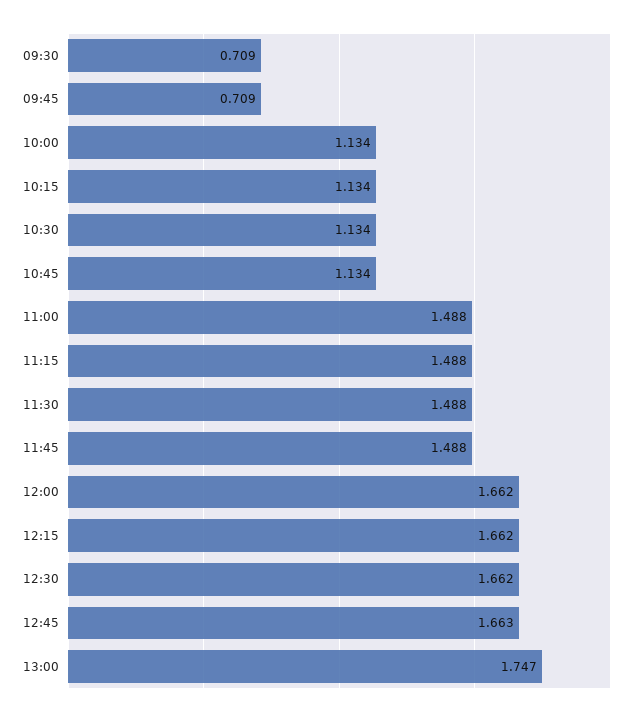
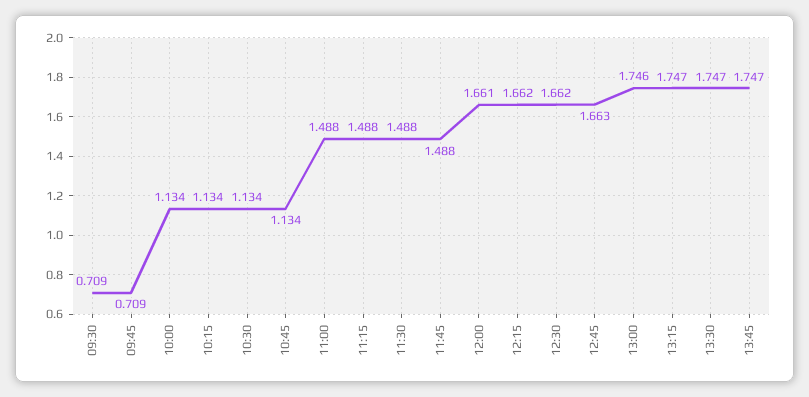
12:00: 1.662 -> 1.661
13:00: 1.747 -> 1.746
13:15: none -> 1.747
13:30: none -> 1.747
13:45: none -> 1.747

